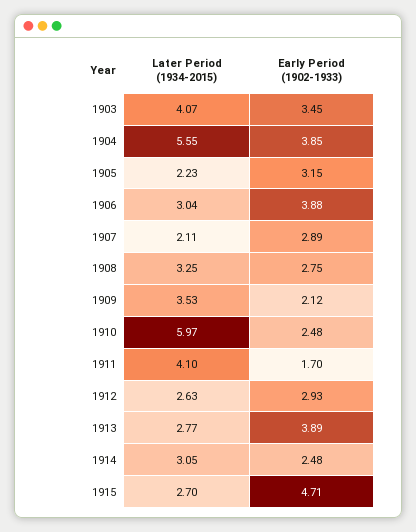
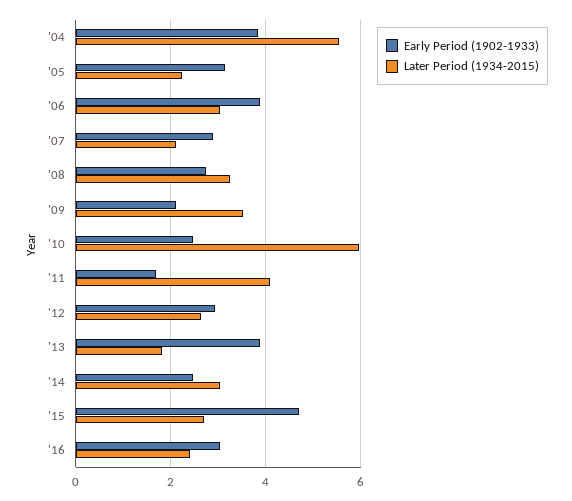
Later Period (1934-2015), 1903: 4.07 -> none
Early Period (1902-1933), 1903: 3.45 -> none
Later Period (1934-2015), 1913: 2.77 -> 1.8
Early Period (1902-1933), '16: none -> 3
Later Period (1934-2015), '16: none -> 2.4

